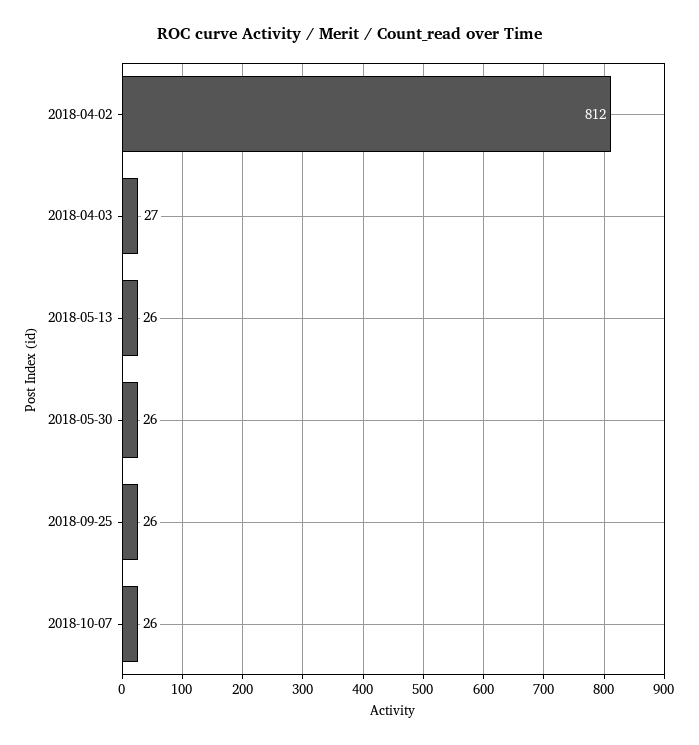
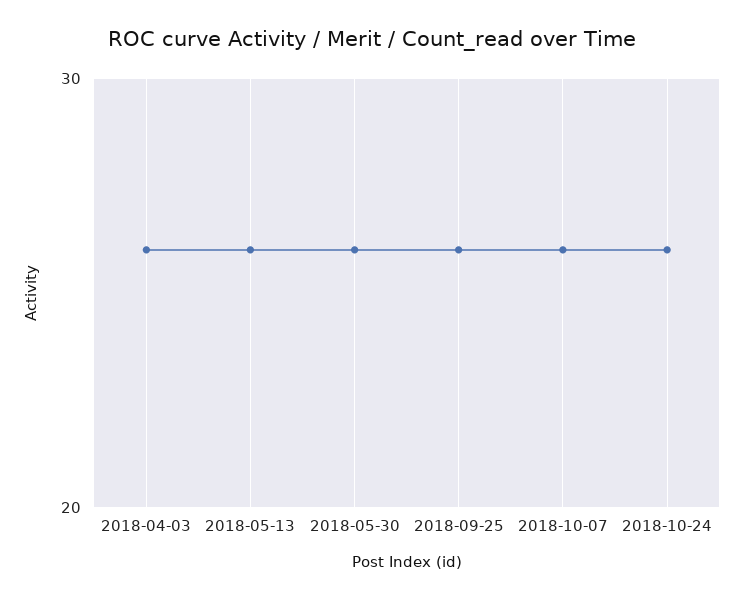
2018-04-02: 812 -> none
2018-04-03: 27 -> 26
2018-10-24: none -> 26

